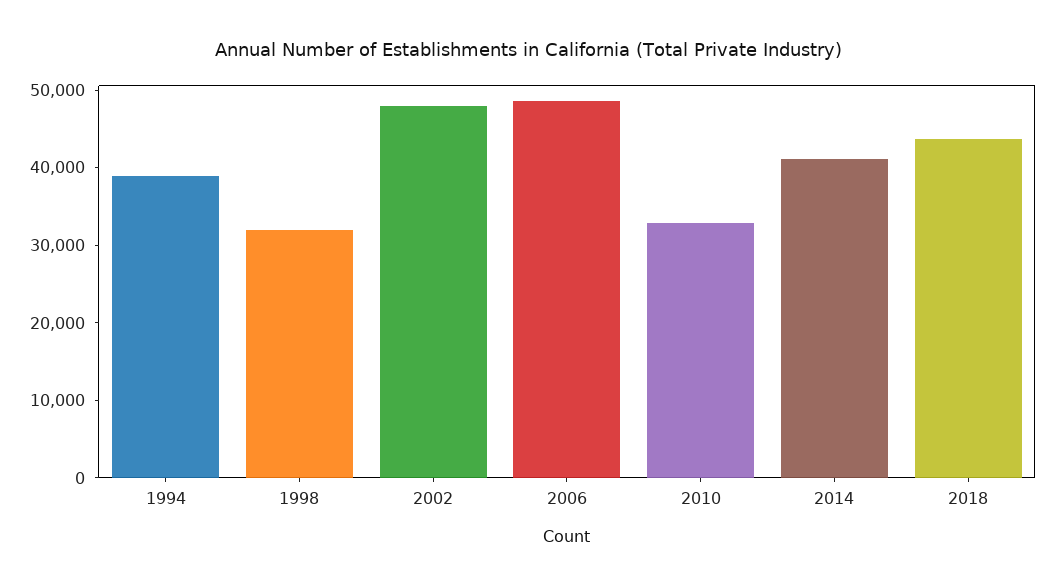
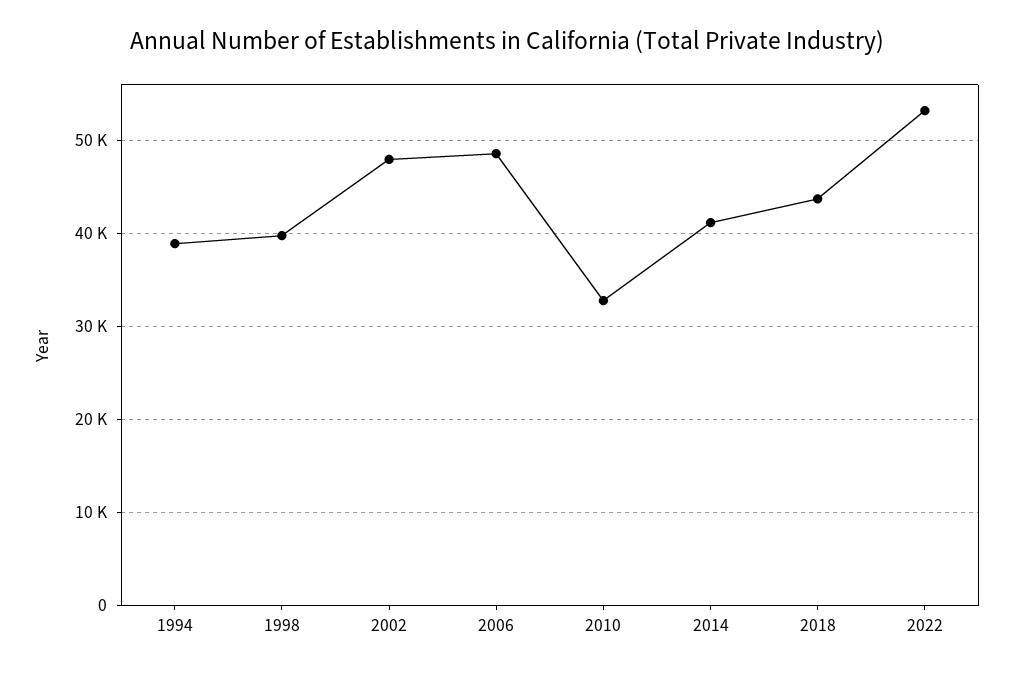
1998: 32000 -> 40000
2022: none -> 53000

